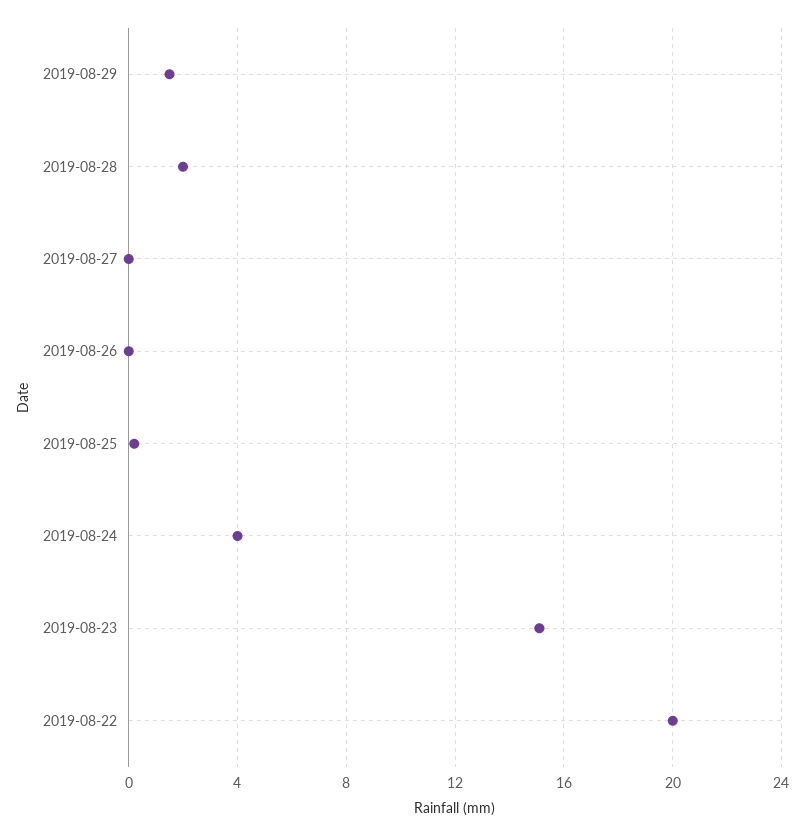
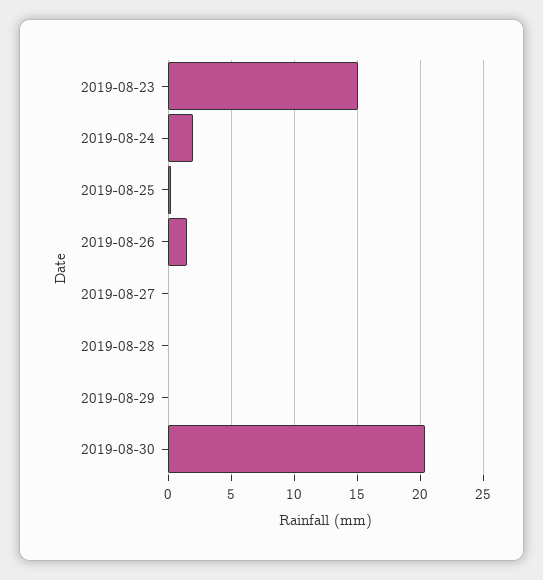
2019-08-29: 1.5 -> 0
2019-08-28: 2 -> 0
2019-08-26: 0 -> 1.5
2019-08-24: 4 -> 2
2019-08-22: 20 -> none
2019-08-30: none -> 20.5

